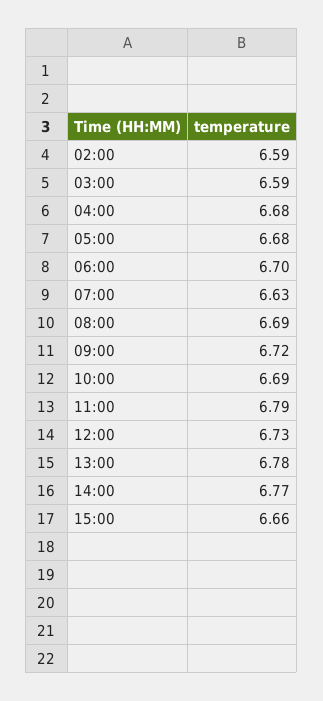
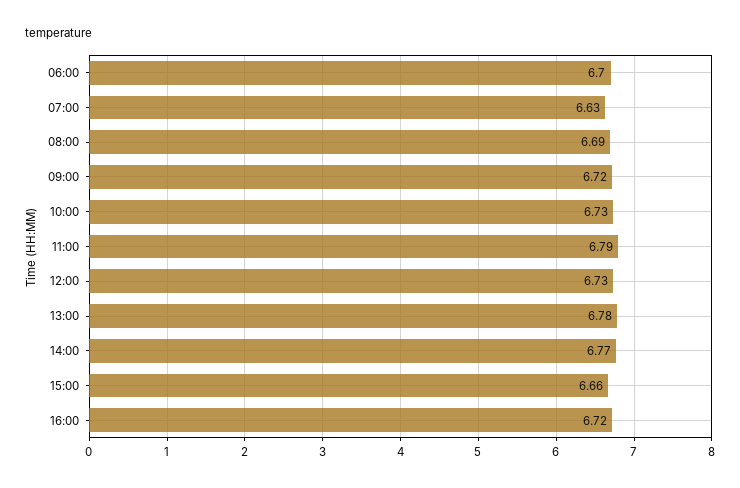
02:00: 6.59 -> none
03:00: 6.59 -> none
04:00: 6.68 -> none
05:00: 6.68 -> none
10:00: 6.69 -> 6.73
16:00: none -> 6.72

